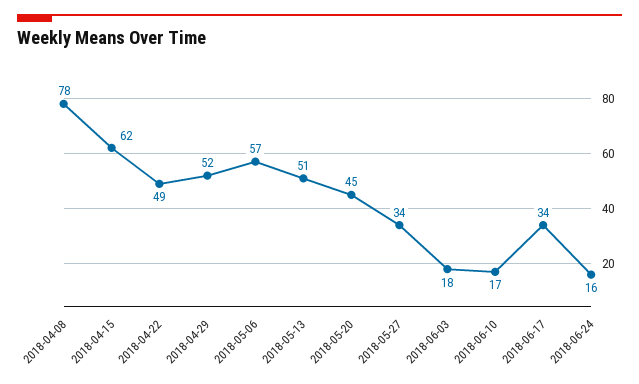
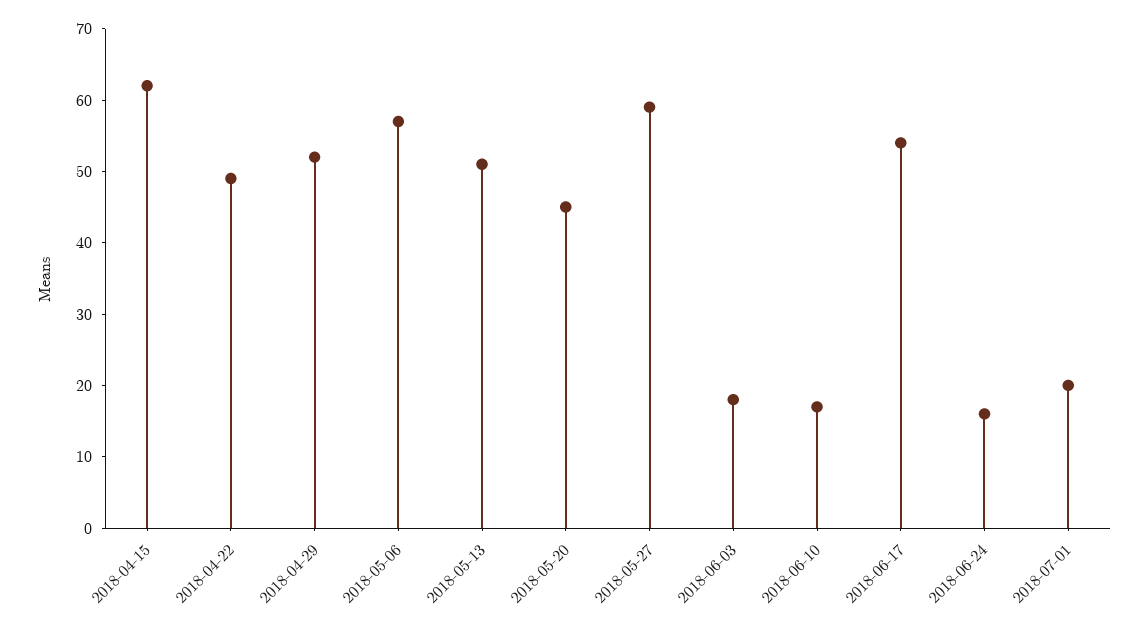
2018-04-08: 78 -> none
2018-05-27: 34 -> 60
2018-06-17: 34 -> 55
2018-07-01: none -> 20

